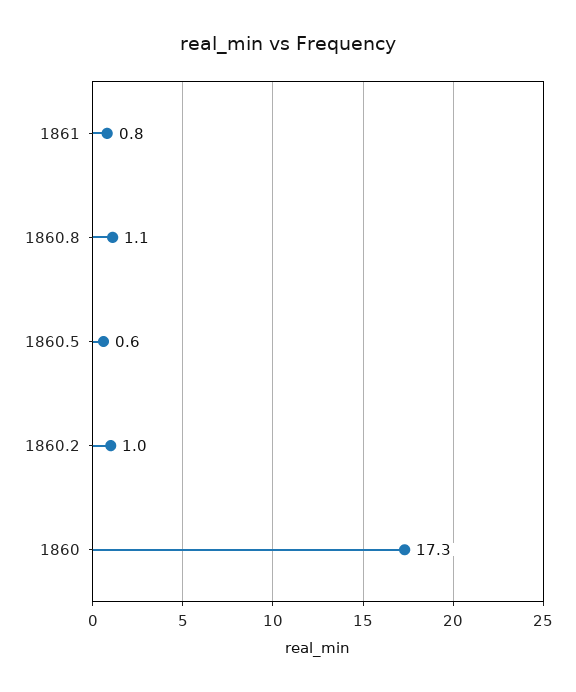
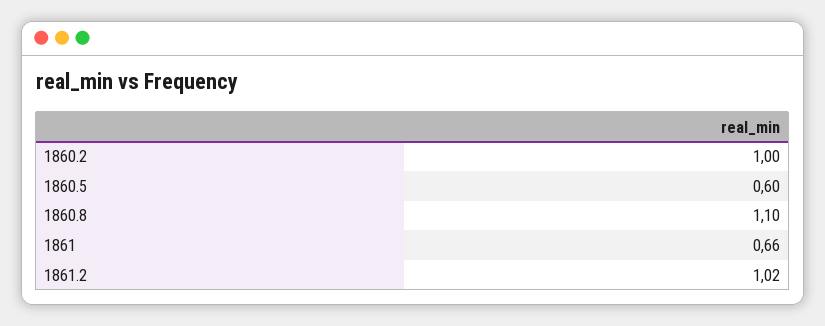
1861: 0.8 -> 0.66
1860: 17.3 -> none
1861.2: none -> 1.02

